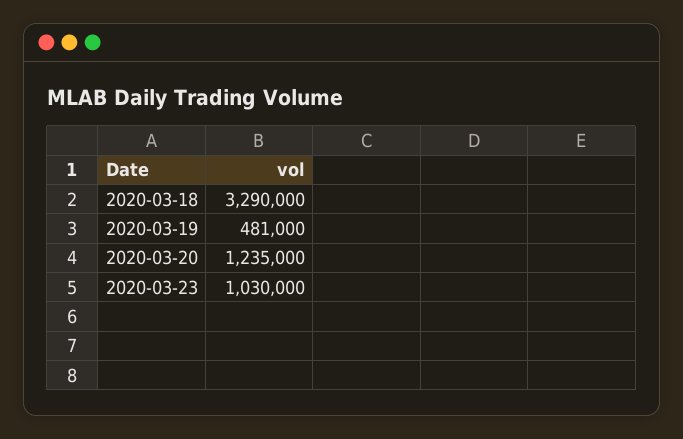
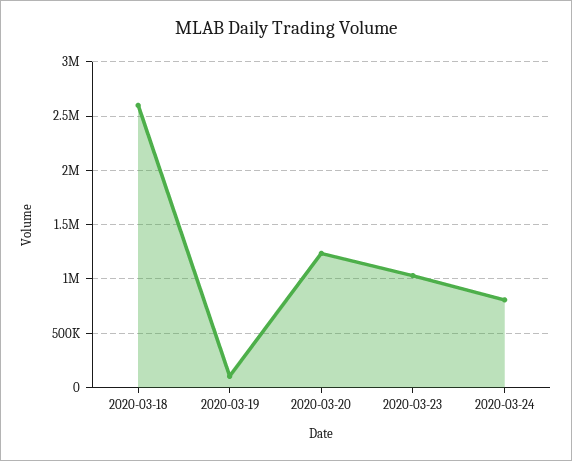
2020-03-18: 3290000 -> 2600000
2020-03-19: 481000 -> 100000
2020-03-24: none -> 800000

